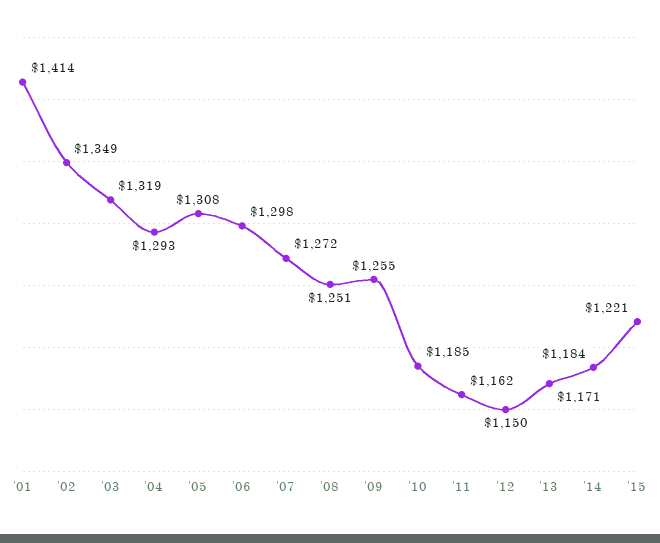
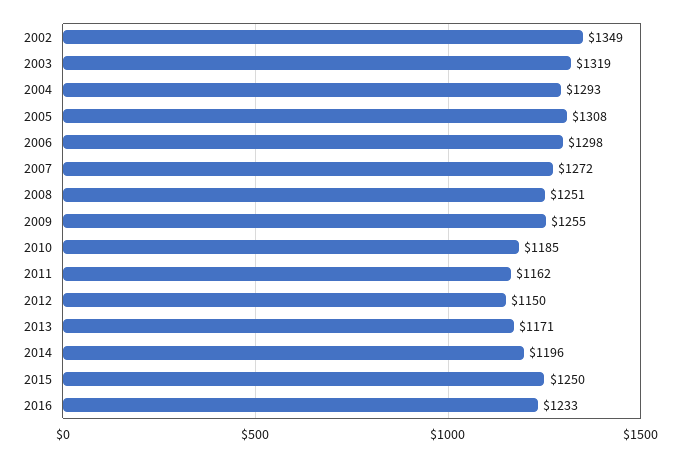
'01: 1414 -> none
'14: 1184 -> 1196
'15: 1221 -> 1250
2016: none -> 1233

